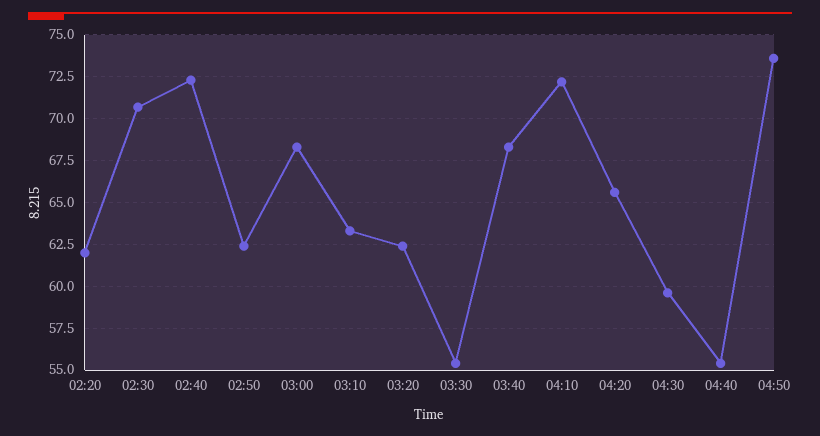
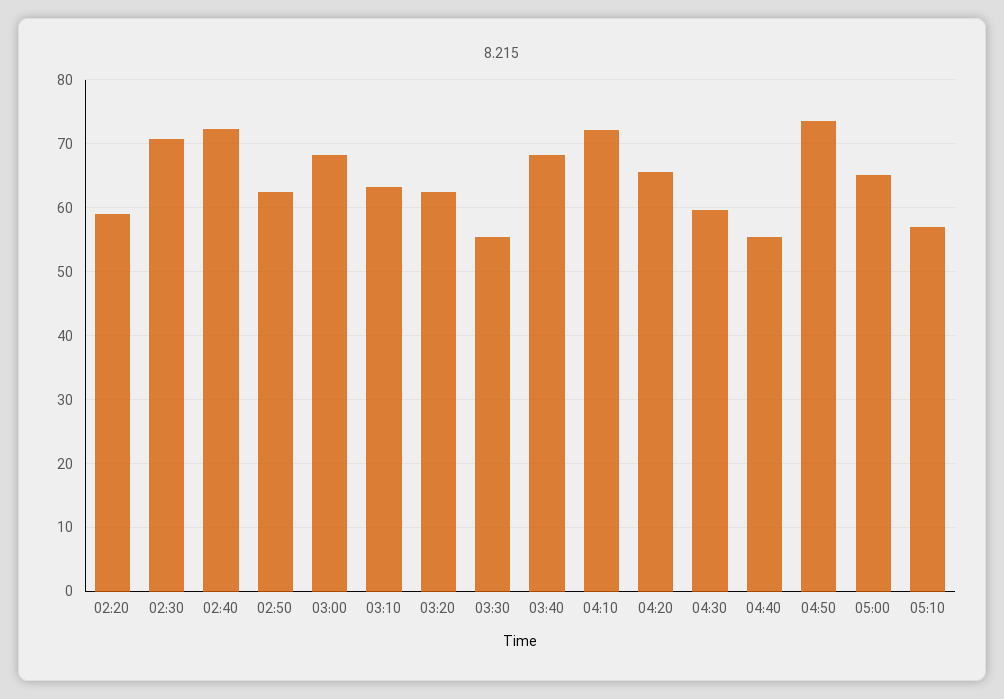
02:20: 62 -> 59
05:00: none -> 65
05:10: none -> 57

